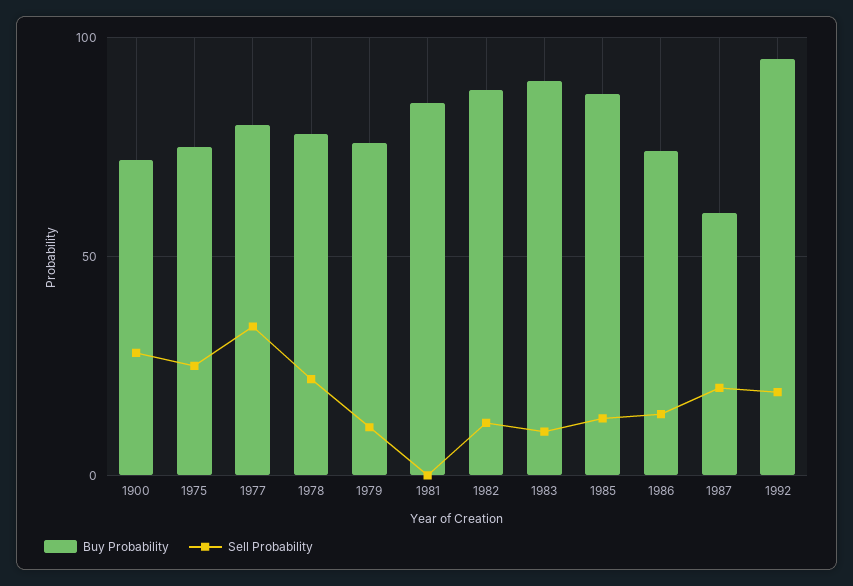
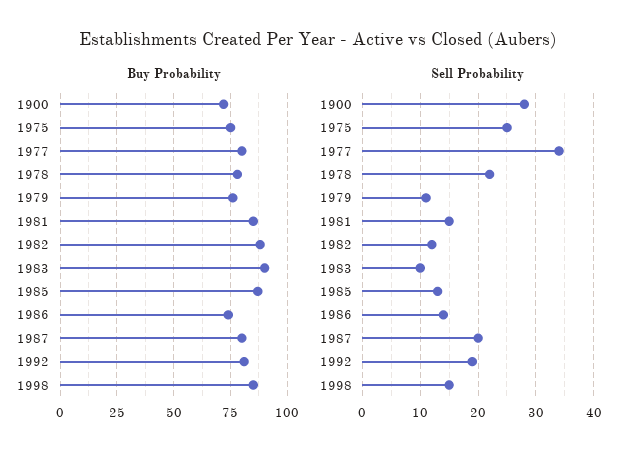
Sell Probability, 1981: 0 -> 15
Buy Probability, 1987: 60 -> 80
Buy Probability, 1992: 95 -> 80
Buy Probability, 1998: none -> 85
Sell Probability, 1998: none -> 15

